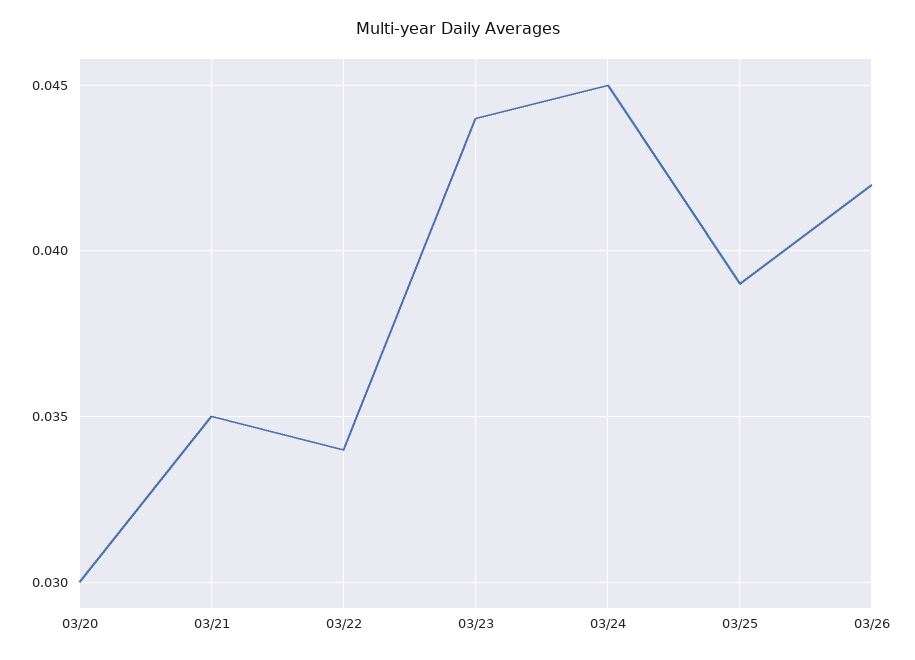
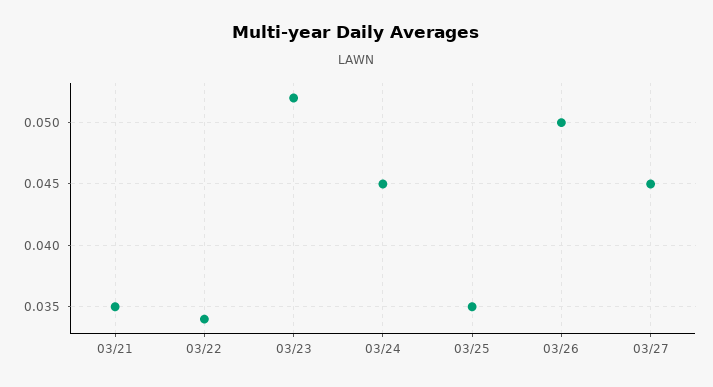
03/20: 0.03 -> none
03/23: 0.044 -> 0.052
03/25: 0.039 -> 0.035
03/26: 0.042 -> 0.05
03/27: none -> 0.045

